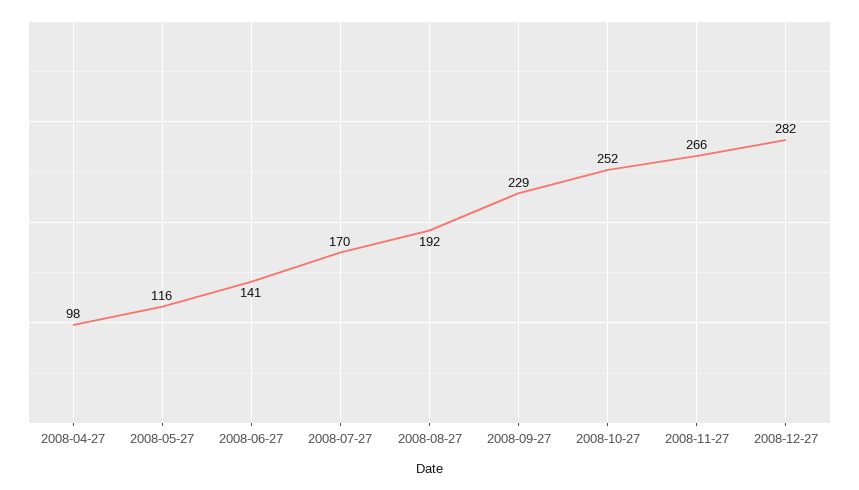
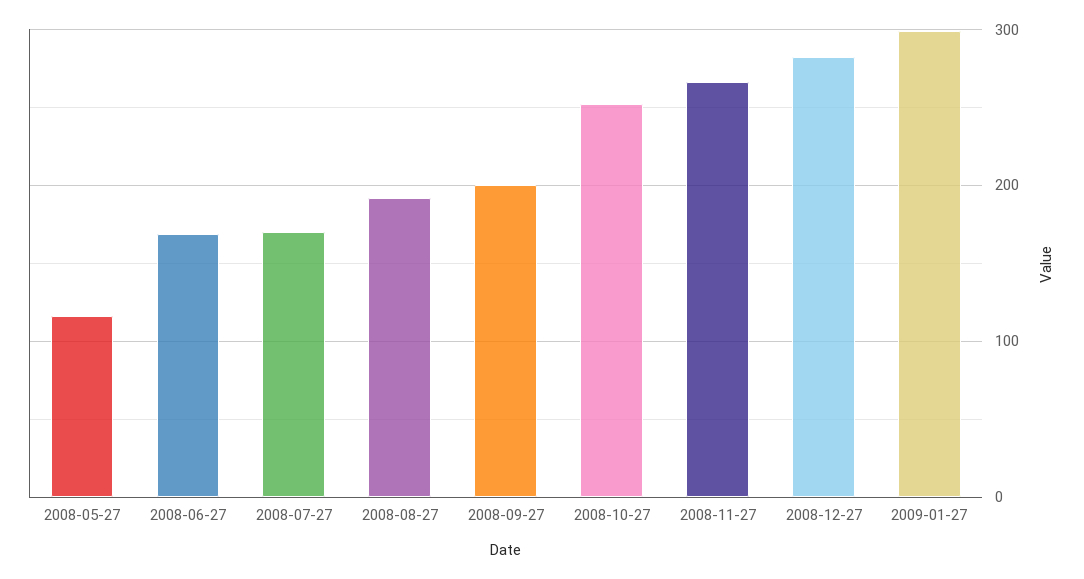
2008-04-27: 98 -> none
2008-06-27: 141 -> 170
2008-09-27: 229 -> 200
2009-01-27: none -> 300

